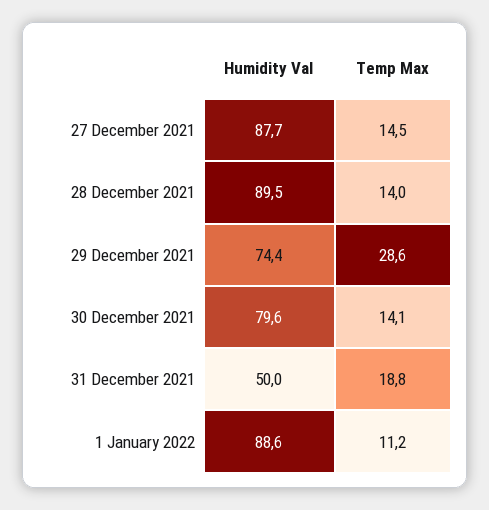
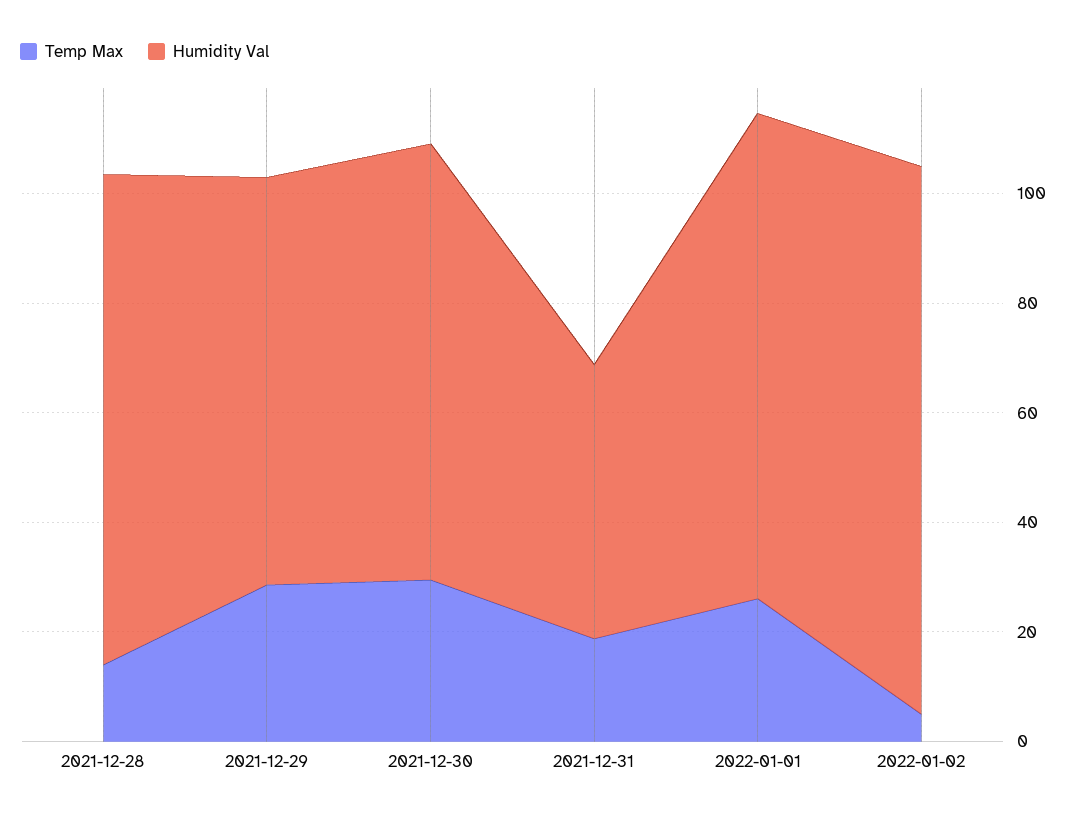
Humidity Val, 27 December 2021: 87.7 -> none
Temp Max, 27 December 2021: 14.5 -> none
Temp Max, 30 December 2021: 14.1 -> 30
Temp Max, 1 January 2022: 11.2 -> 25
Temp Max, 2022-01-02: none -> 5
Humidity Val, 2022-01-02: none -> 100

